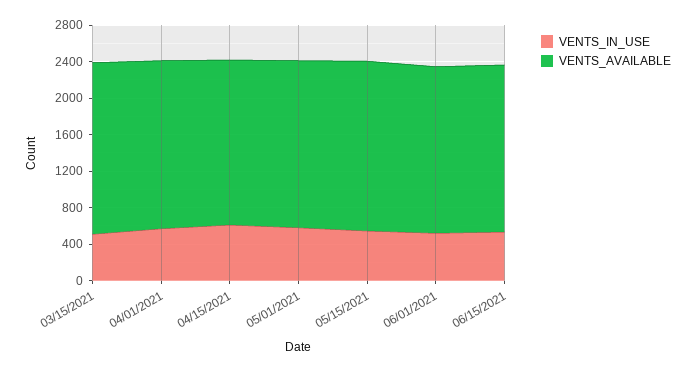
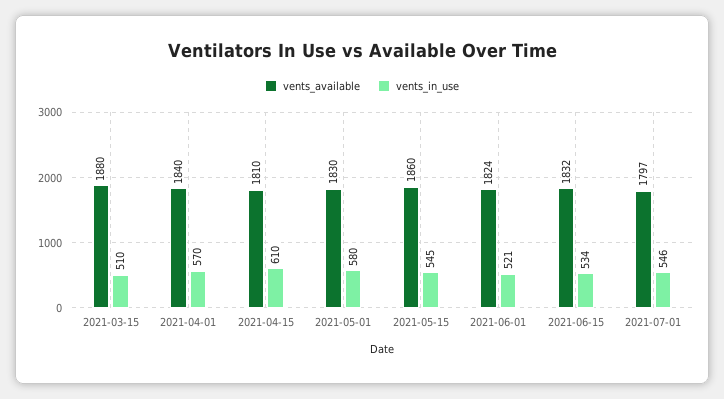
VENTS_AVAILABLE, 2021-07-01: none -> 1797
VENTS_IN_USE, 2021-07-01: none -> 546

